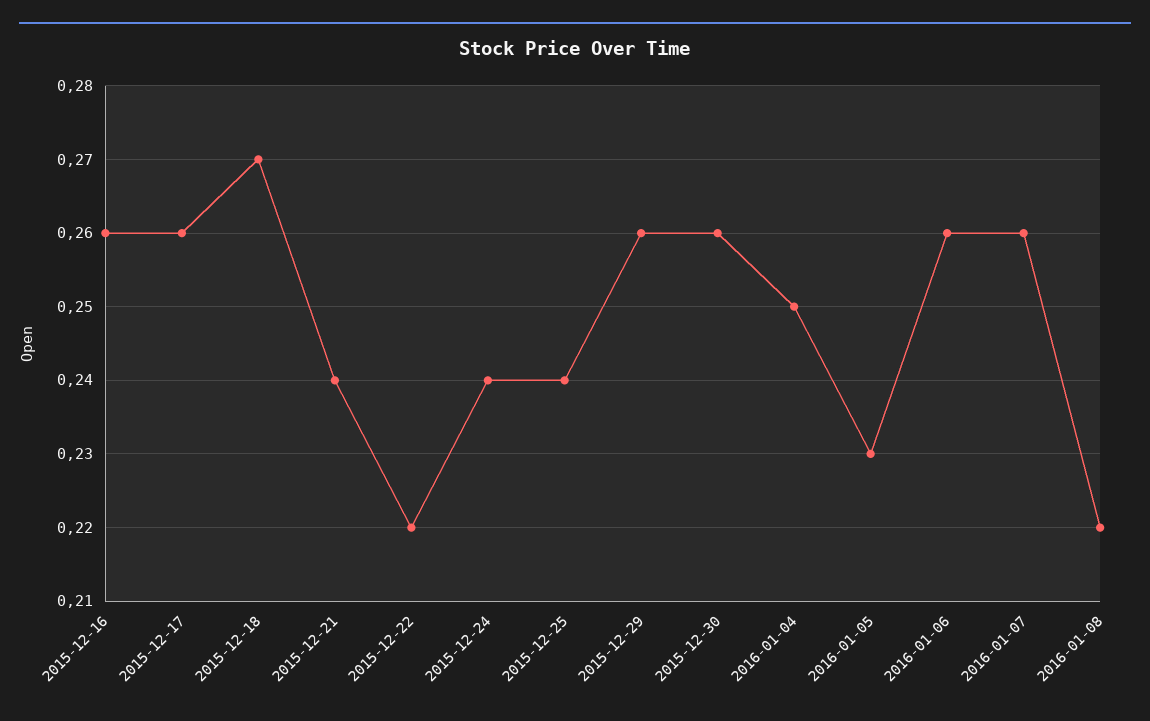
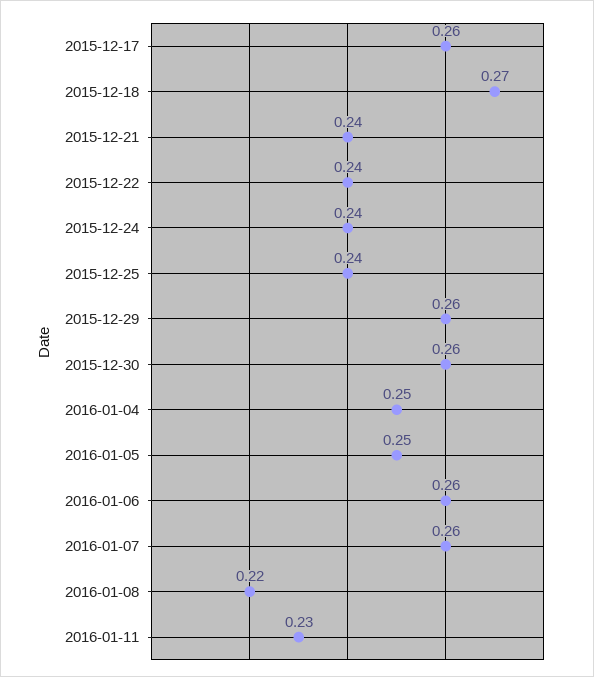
2015-12-16: 0.26 -> none
2015-12-22: 0.22 -> 0.24
2016-01-05: 0.23 -> 0.25
2016-01-11: none -> 0.23

